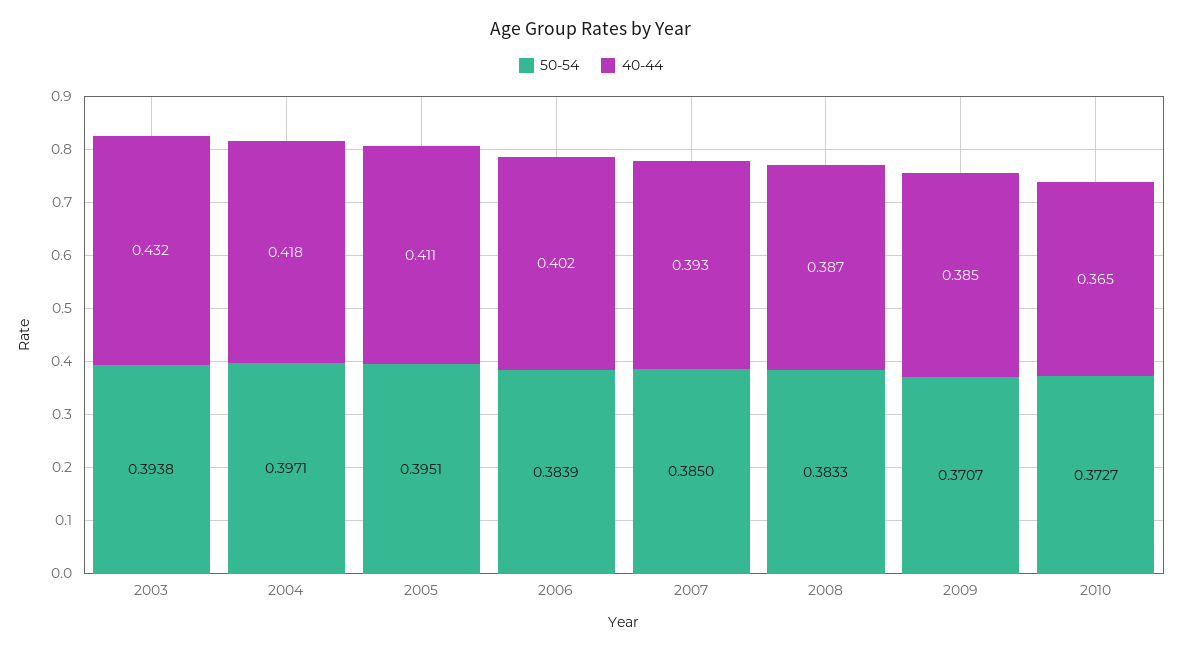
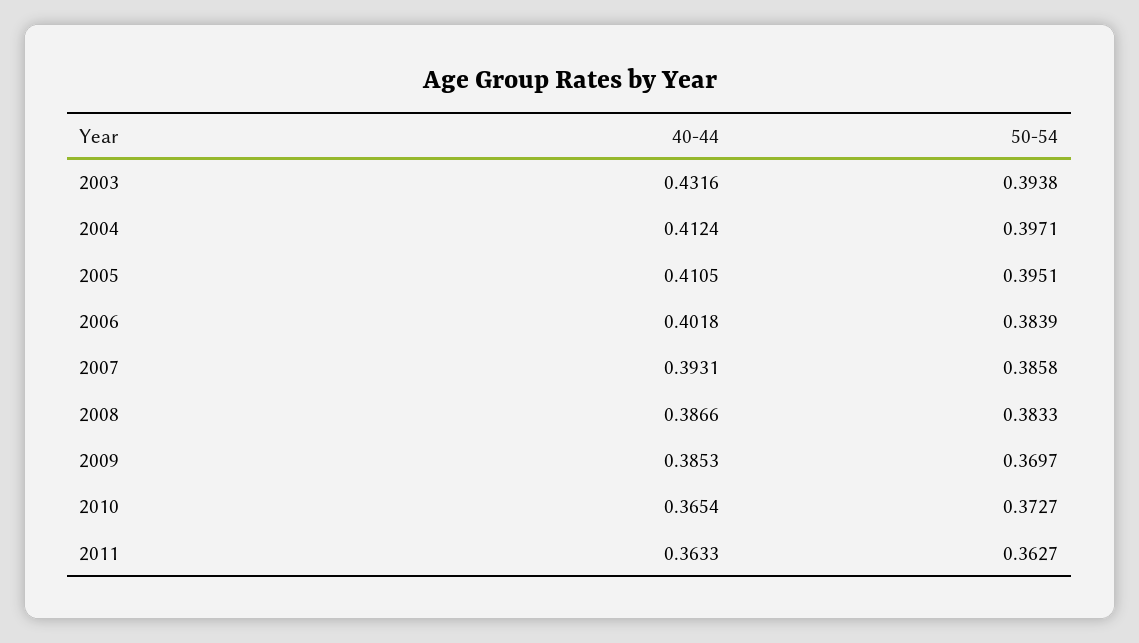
40-44, 2004: 0.418 -> 0.4124
50-54, 2007: 0.385 -> 0.3858
50-54, 2009: 0.3707 -> 0.3697
40-44, 2011: none -> 0.3633
50-54, 2011: none -> 0.3627

